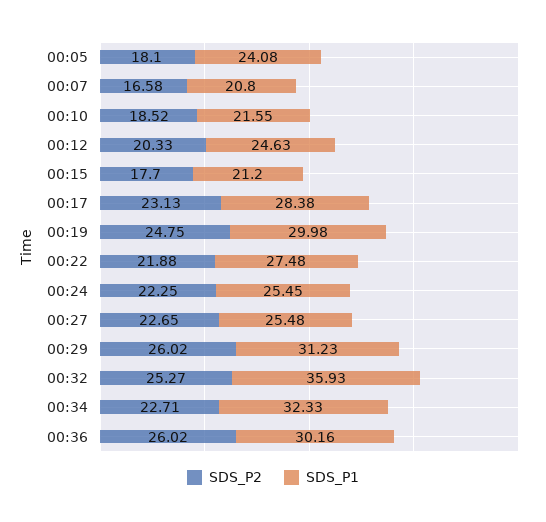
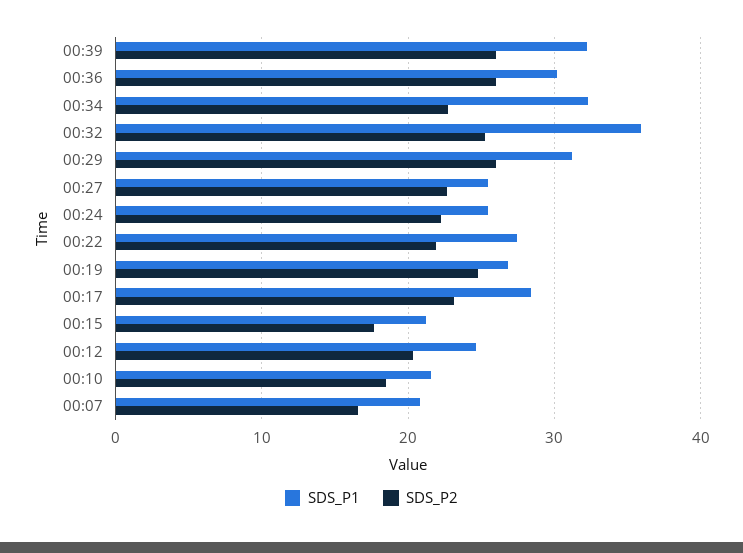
SDS_P2, 00:05: 18.1 -> none
SDS_P1, 00:05: 24.08 -> none
SDS_P1, 00:19: 29.98 -> 27
SDS_P1, 00:39: none -> 32
SDS_P2, 00:39: none -> 26

